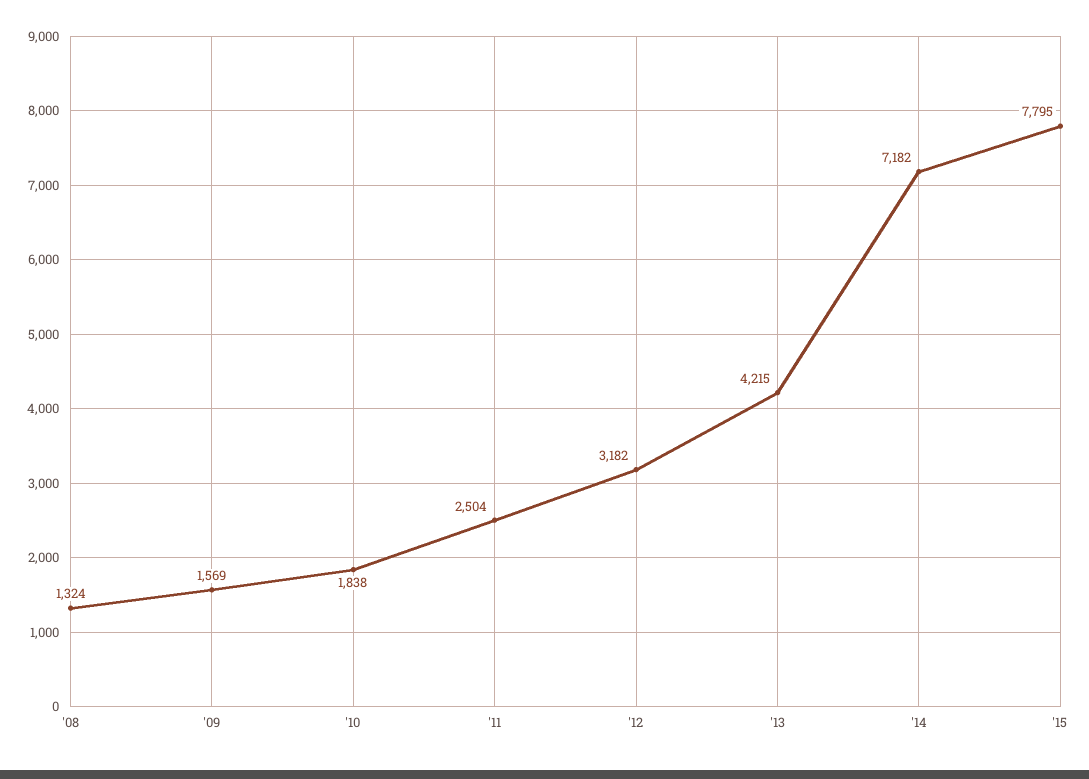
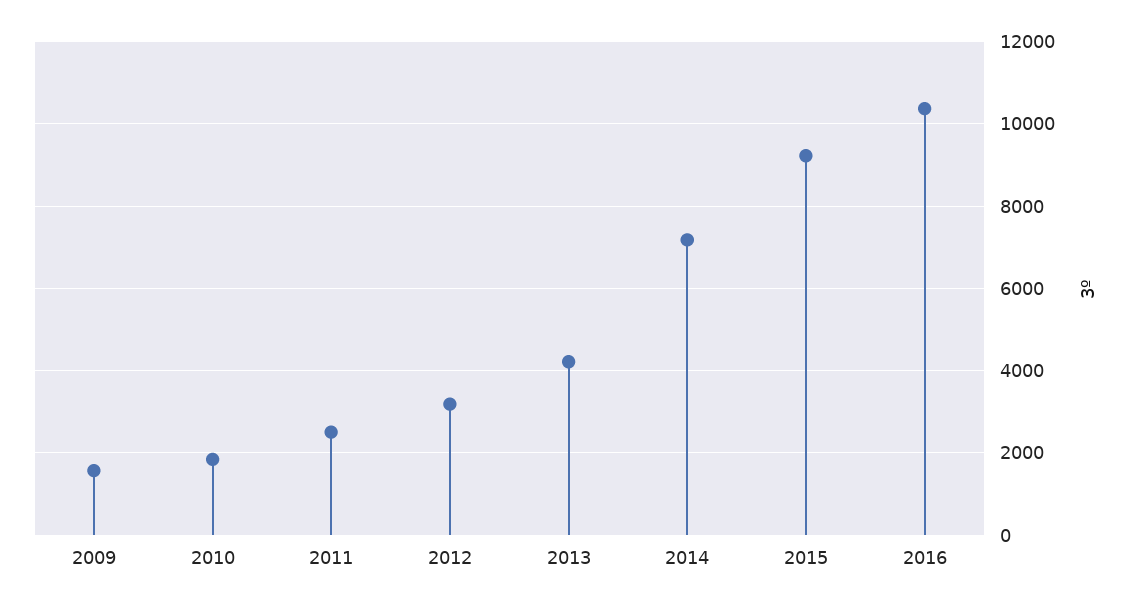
'08: 1324 -> none
'15: 7795 -> 9200
2016: none -> 10400

